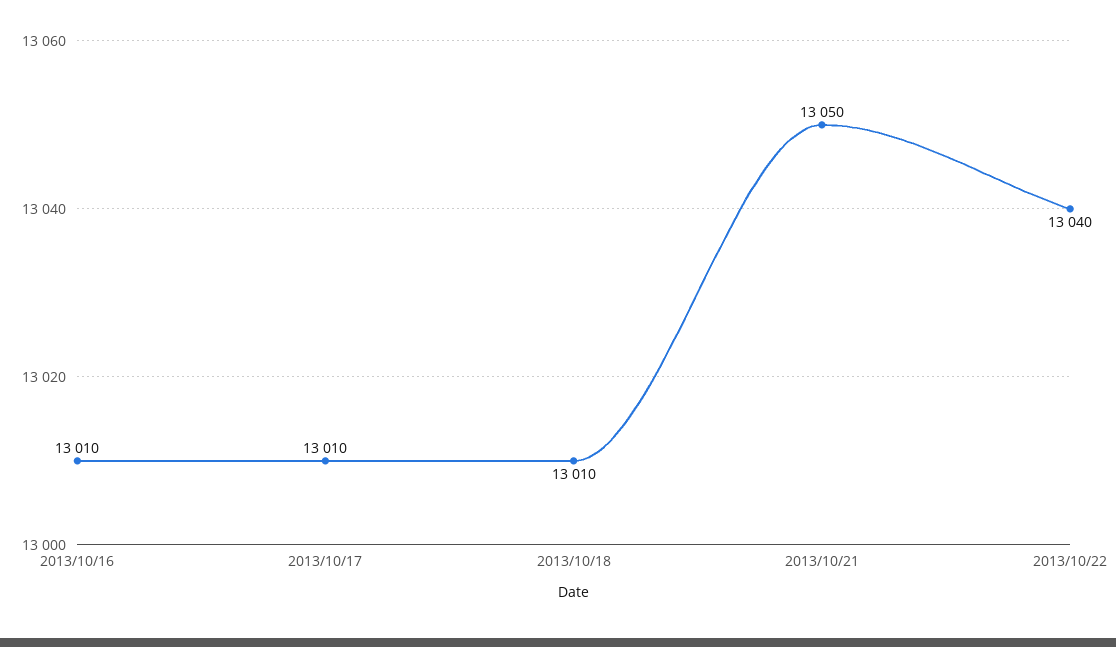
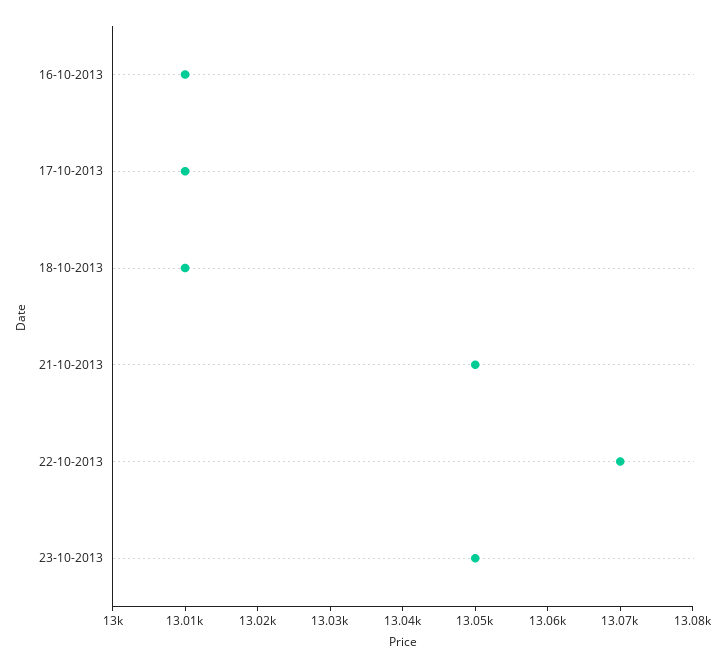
2013/10/22: 13040 -> 13070
23-10-2013: none -> 13050

